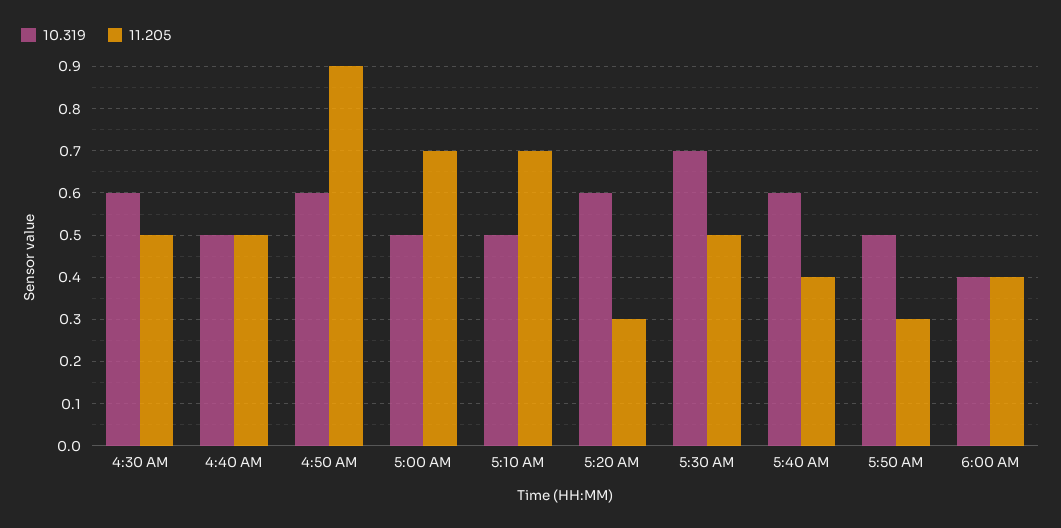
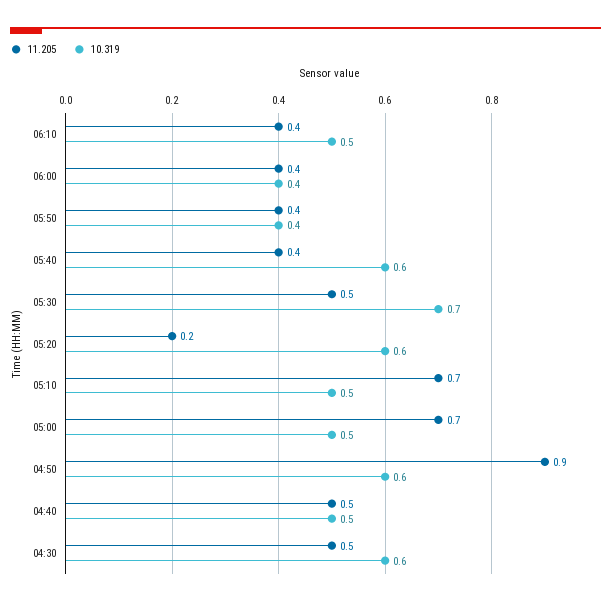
11.205, 5:20 AM: 0.3 -> 0.2
10.319, 5:50 AM: 0.5 -> 0.4
11.205, 5:50 AM: 0.3 -> 0.4
11.205, 06:10: none -> 0.4
10.319, 06:10: none -> 0.5

